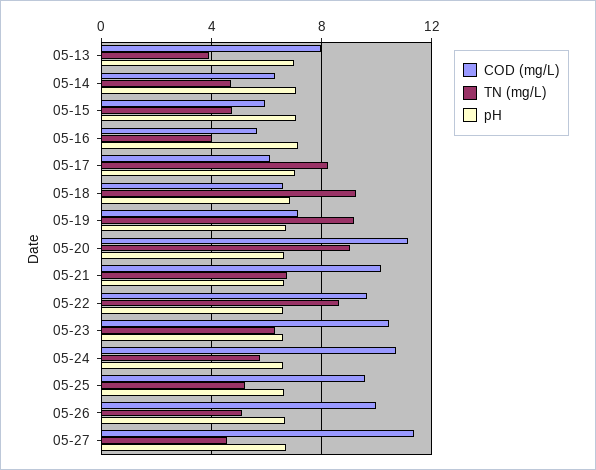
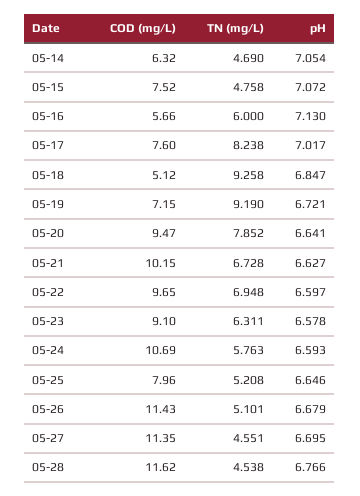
COD (mg/L), 05-13: 8 -> none
TN (mg/L), 05-13: 4 -> none
pH, 05-13: 7 -> none
COD (mg/L), 05-15: 6 -> 7.52
TN (mg/L), 05-16: 4 -> 6
COD (mg/L), 05-17: 6 -> 7.6
COD (mg/L), 05-18: 6.5 -> 5.12
COD (mg/L), 05-20: 11 -> 9.47
TN (mg/L), 05-20: 9 -> 7.852
TN (mg/L), 05-22: 8.5 -> 6.948
COD (mg/L), 05-23: 10.5 -> 9.1
COD (mg/L), 05-25: 9.5 -> 7.96
COD (mg/L), 05-26: 10 -> 11.43
COD (mg/L), 05-28: none -> 11.62
TN (mg/L), 05-28: none -> 4.538
pH, 05-28: none -> 6.766

